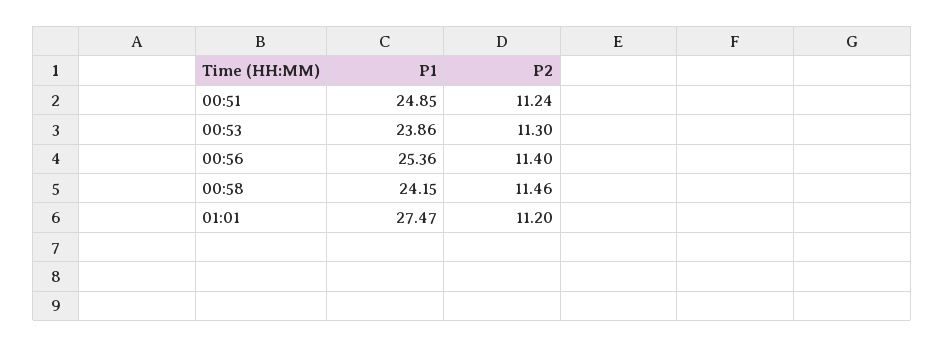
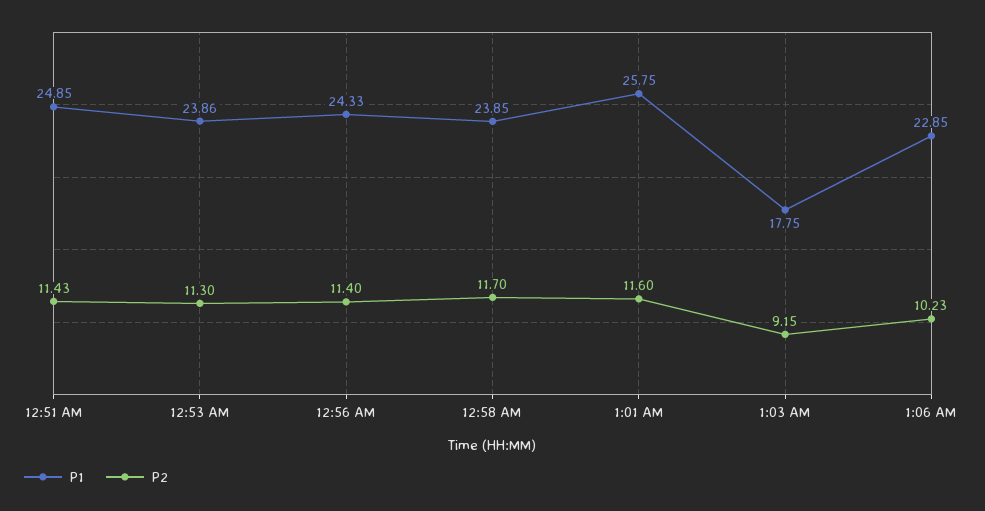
P2, 00:51: 11.24 -> 11.43
P1, 00:56: 25.36 -> 24.33
P1, 00:58: 24.15 -> 23.85
P2, 00:58: 11.46 -> 11.7
P1, 01:01: 27.47 -> 25.75
P2, 01:01: 11.2 -> 11.6
P1, 1:03 AM: none -> 17.75
P2, 1:03 AM: none -> 9.15
P1, 1:06 AM: none -> 22.85
P2, 1:06 AM: none -> 10.23

